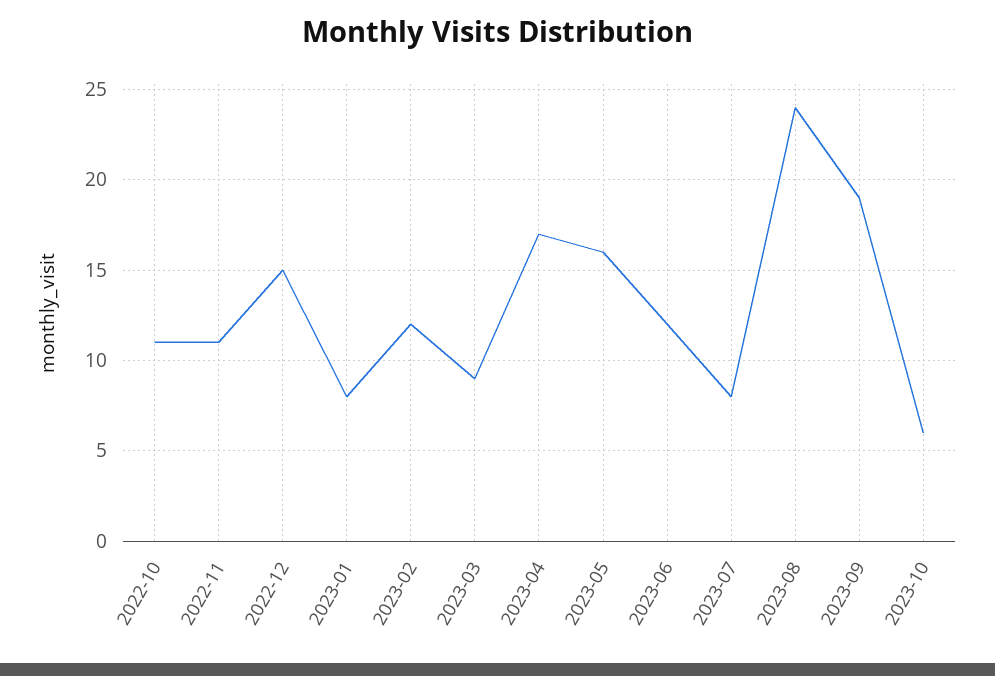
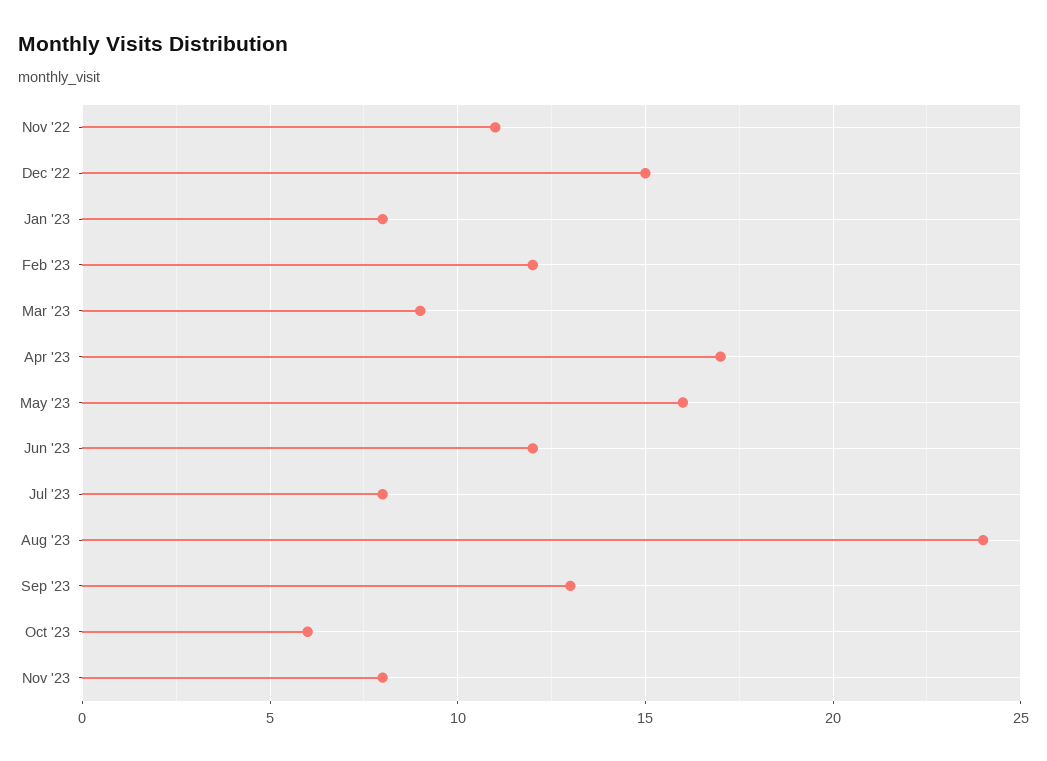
2022-10: 11 -> none
2023-09: 19 -> 13
Nov '23: none -> 8

